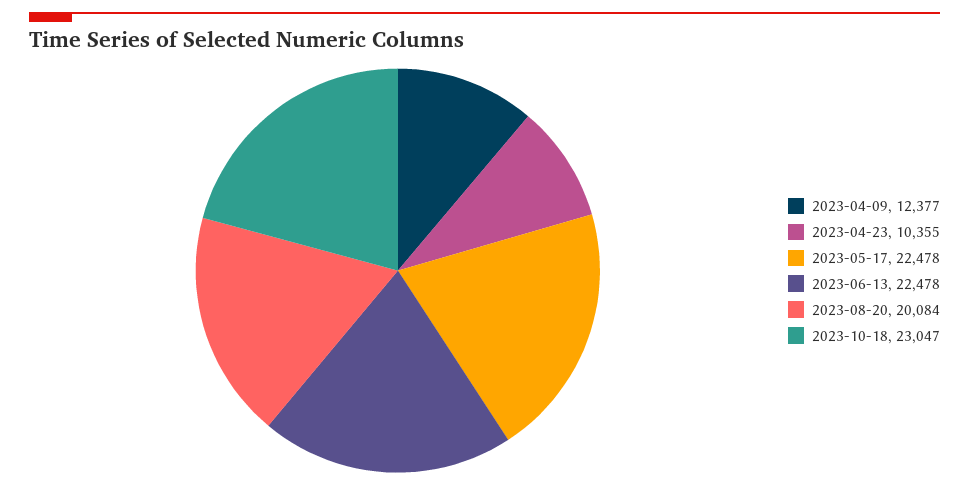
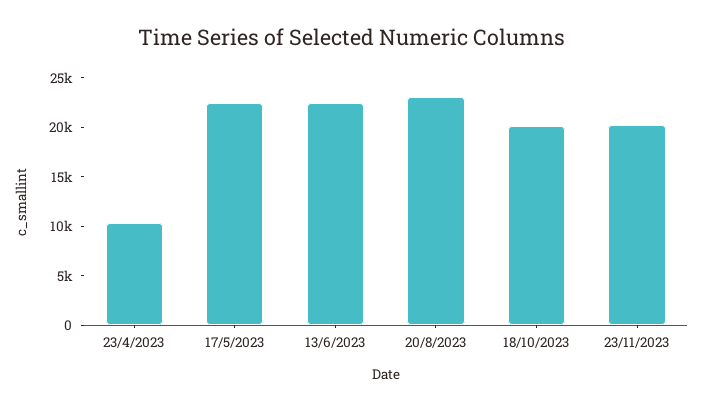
2023-04-09: 12377 -> none
2023-08-20: 20084 -> 23000
2023-10-18: 23047 -> 20000
23/11/2023: none -> 20000

